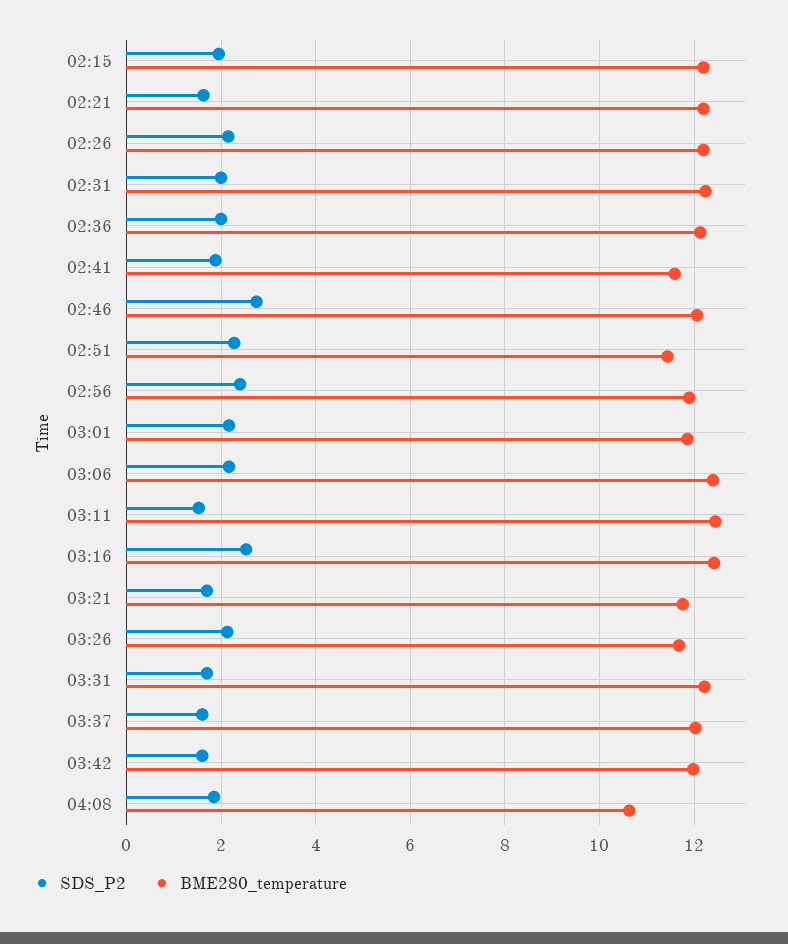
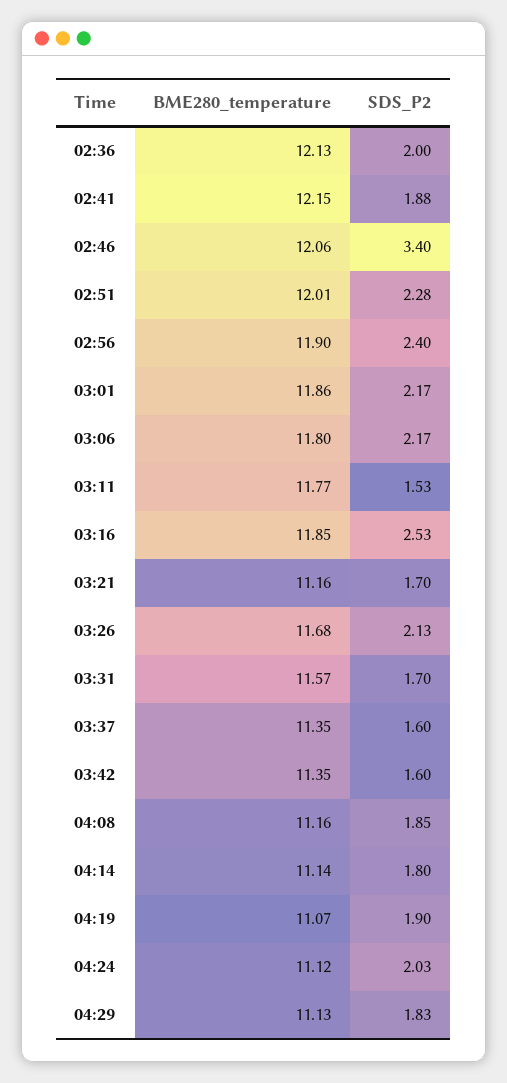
SDS_P2, 02:15: 2 -> none
BME280_temperature, 02:15: 12.2 -> none
SDS_P2, 02:21: 1.6 -> none
BME280_temperature, 02:21: 12.2 -> none
SDS_P2, 02:26: 2.2 -> none
BME280_temperature, 02:26: 12.2 -> none
SDS_P2, 02:31: 2 -> none
BME280_temperature, 02:31: 12.2 -> none
BME280_temperature, 02:41: 11.6 -> 12.15
SDS_P2, 02:46: 2.8 -> 3.4
BME280_temperature, 02:51: 11.4 -> 12.01
BME280_temperature, 03:06: 12.4 -> 11.8
BME280_temperature, 03:11: 12.4 -> 11.77
BME280_temperature, 03:16: 12.4 -> 11.85
BME280_temperature, 03:21: 11.8 -> 11.16
BME280_temperature, 03:31: 12.2 -> 11.57
BME280_temperature, 03:37: 12 -> 11.35
BME280_temperature, 03:42: 12 -> 11.35
BME280_temperature, 04:08: 10.6 -> 11.16
BME280_temperature, 04:14: none -> 11.14
SDS_P2, 04:14: none -> 1.8
BME280_temperature, 04:19: none -> 11.07
SDS_P2, 04:19: none -> 1.9
BME280_temperature, 04:24: none -> 11.12
SDS_P2, 04:24: none -> 2.03
BME280_temperature, 04:29: none -> 11.13
SDS_P2, 04:29: none -> 1.83

